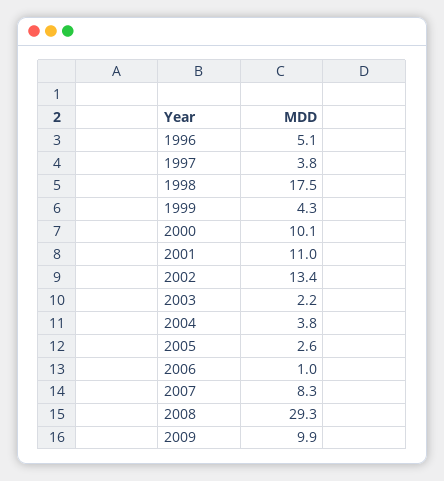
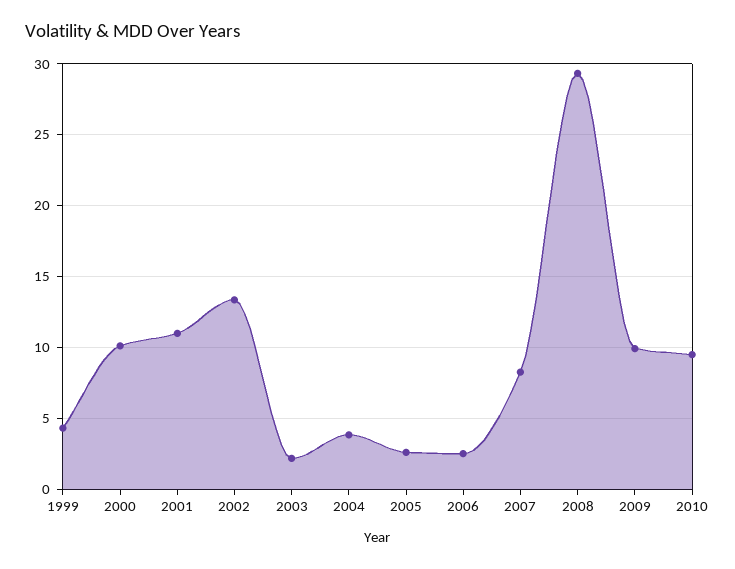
1996: 5.1 -> none
1997: 3.8 -> none
1998: 17.5 -> none
2006: 1 -> 2.5
2010: none -> 9.5

